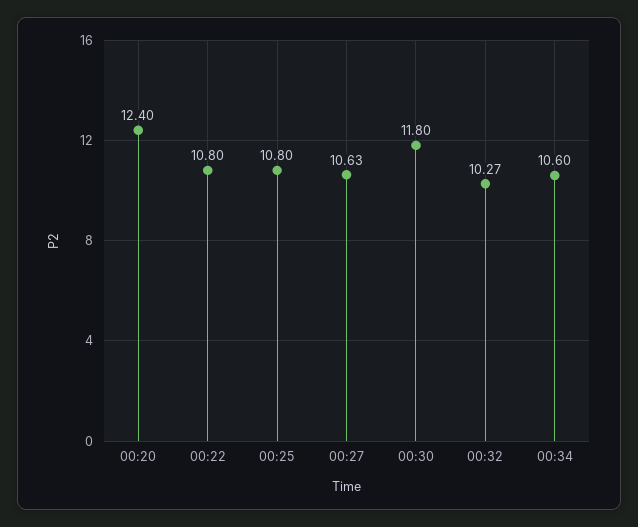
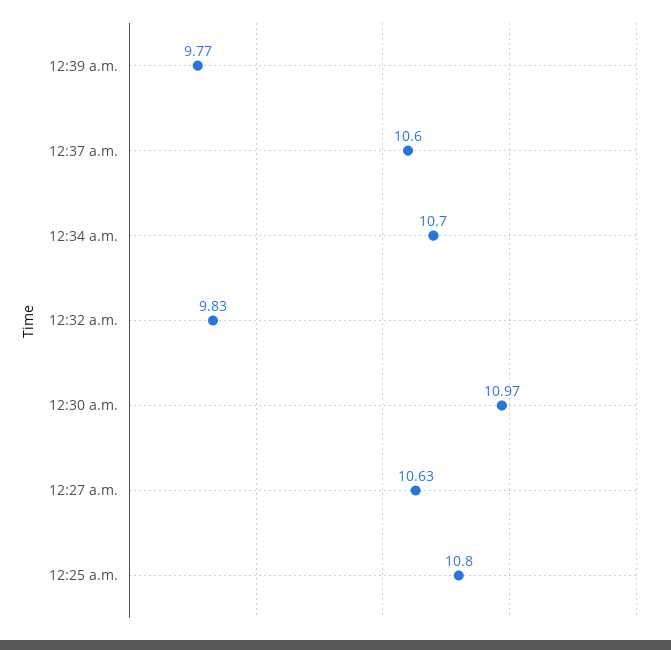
00:20: 12.4 -> none
00:22: 10.8 -> none
00:30: 11.8 -> 10.97
00:32: 10.27 -> 9.83
00:34: 10.6 -> 10.7
12:39 a.m.: none -> 9.77
12:37 a.m.: none -> 10.6

